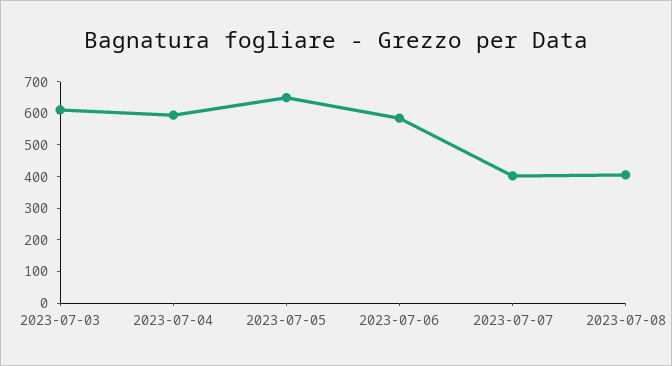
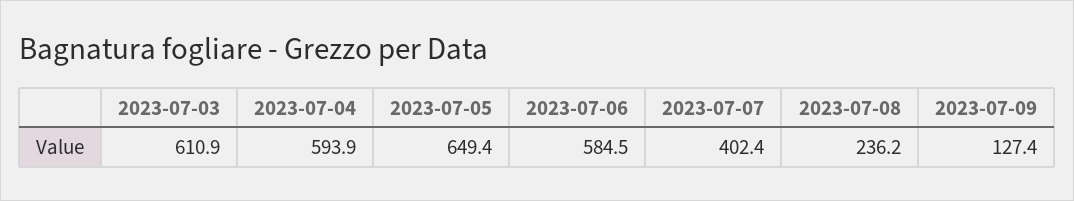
2023-07-08: 400 -> 236.2
2023-07-09: none -> 127.4

